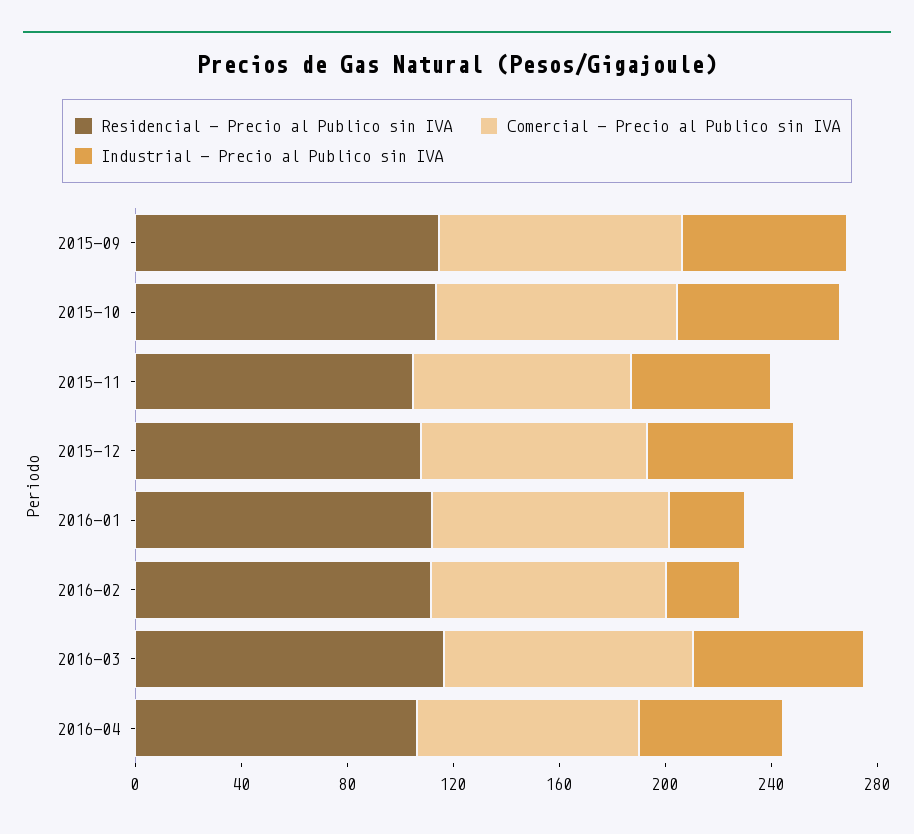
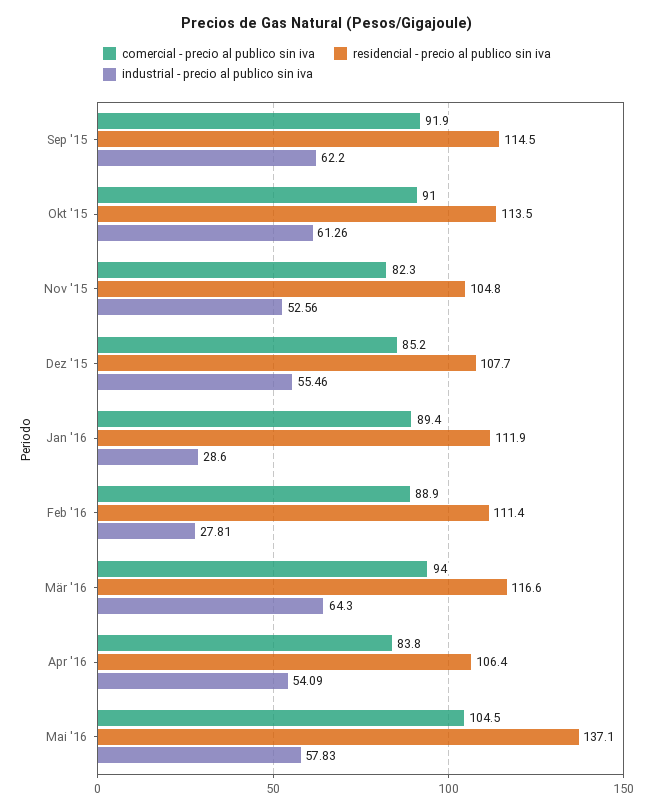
Comercial - Precio al Publico sin IVA, Mai '16: none -> 104.5
Residencial - Precio al Publico sin IVA, Mai '16: none -> 137.1
Industrial - Precio al Publico sin IVA, Mai '16: none -> 57.83

